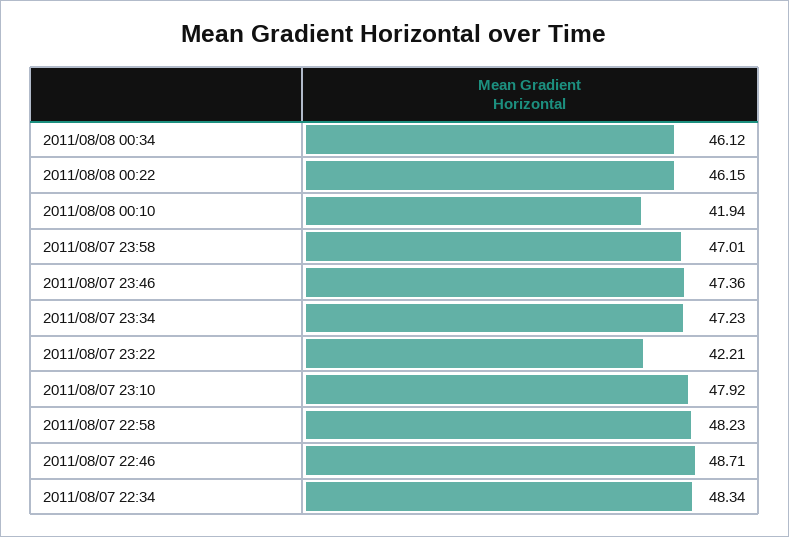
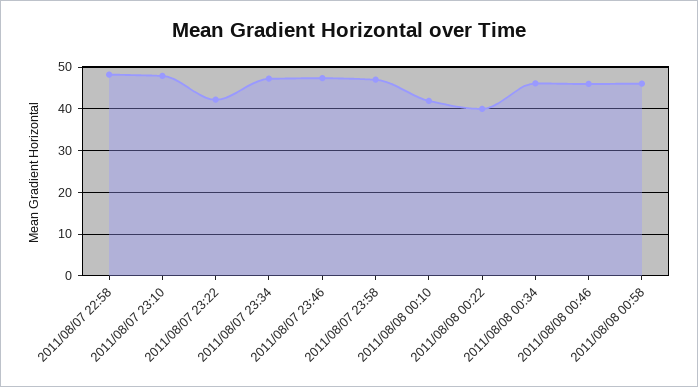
2011/08/08 00:22: 46.15 -> 40
2011/08/07 22:46: 48.71 -> none
2011/08/07 22:34: 48.34 -> none
2011/08/08 00:46: none -> 46
2011/08/08 00:58: none -> 46

